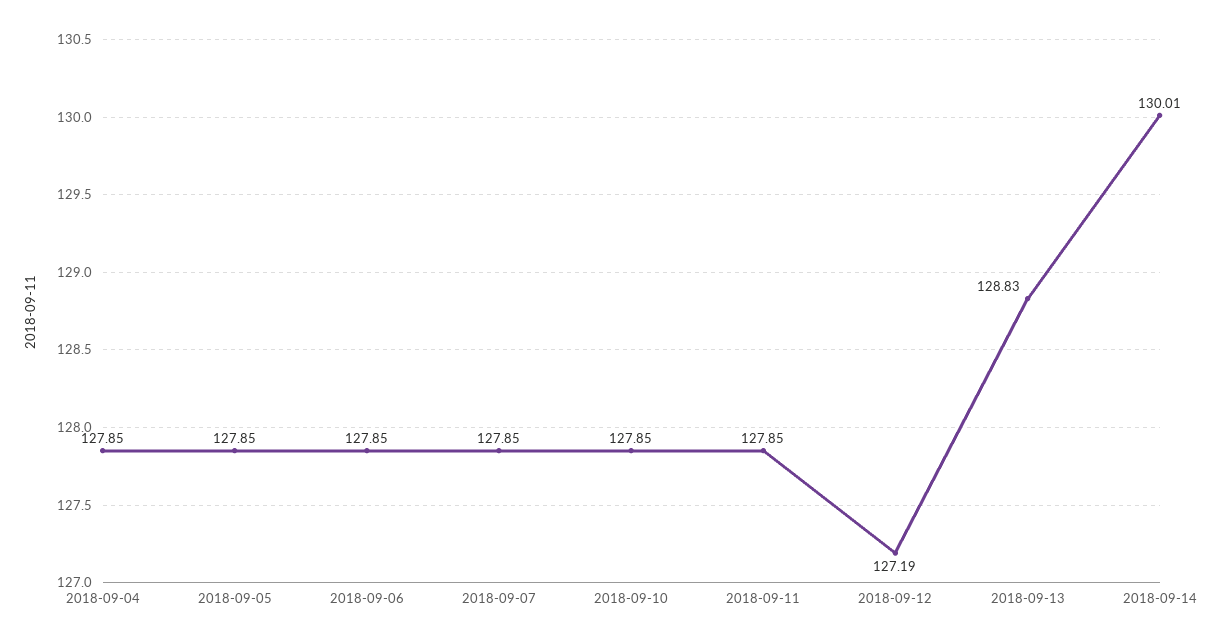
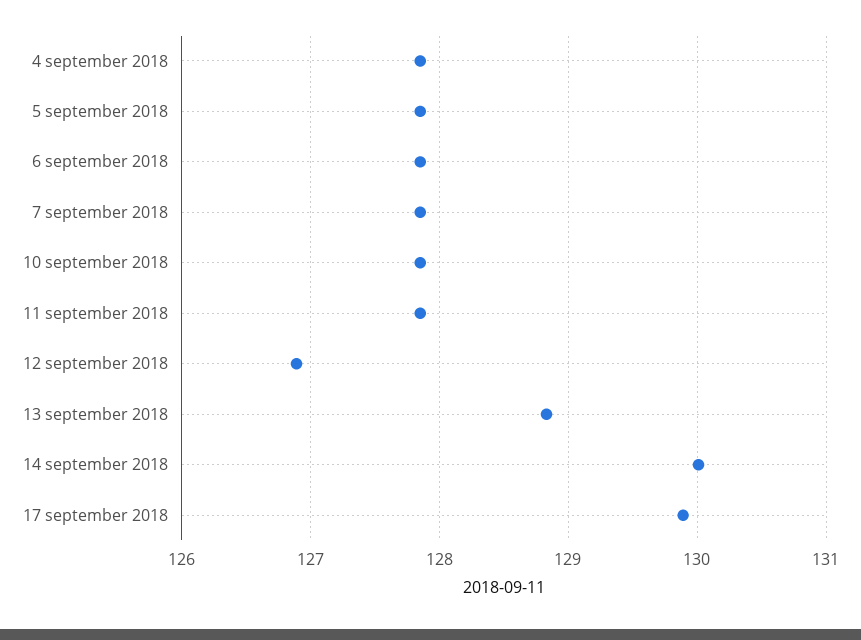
2018-09-12: 127.19 -> 126.9
17 september 2018: none -> 129.9

